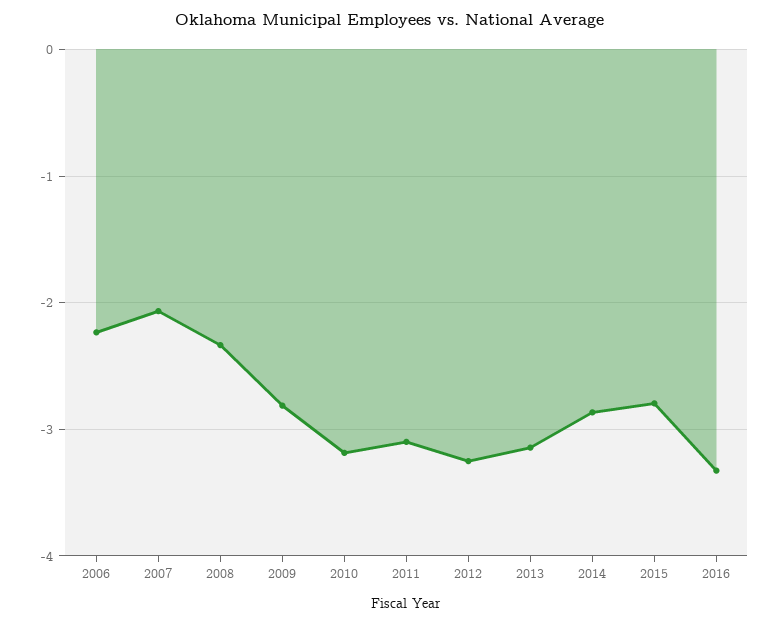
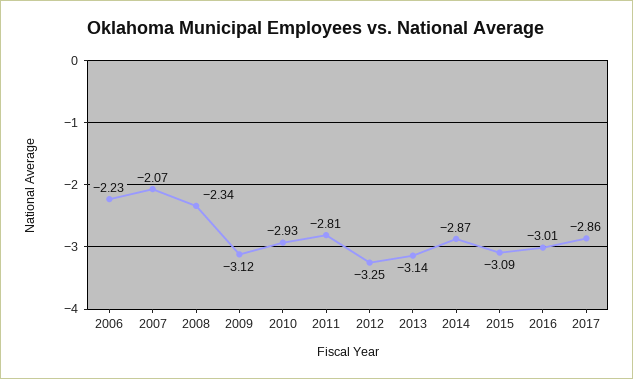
2009: -2.8 -> -3.12
2010: -3.2 -> -2.93
2011: -3.1 -> -2.81
2015: -2.8 -> -3.09
2016: -3.3 -> -3.01
2017: none -> -2.86

